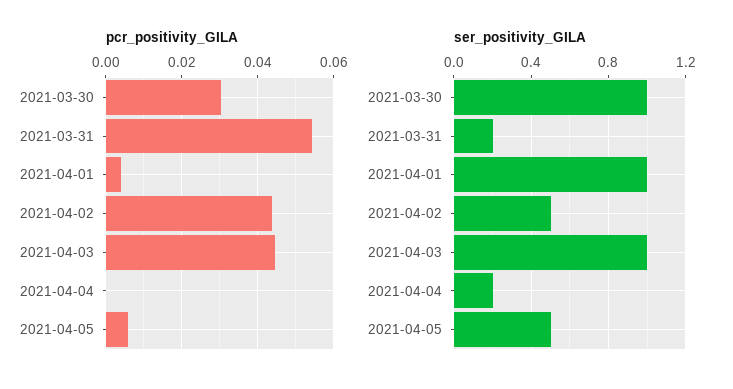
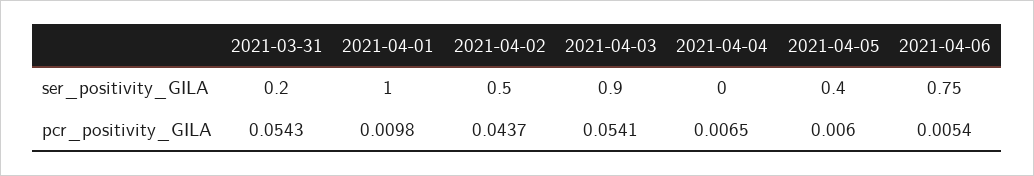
pcr_positivity_GILA, 2021-03-30: 0.03 -> none
pcr_positivity_GILA, 2021-04-01: 0.004 -> 0.0098
pcr_positivity_GILA, 2021-04-03: 0.044 -> 0.0541
pcr_positivity_GILA, 2021-04-04: 0 -> 0.0065
ser_positivity_GILA, 2021-03-30: 1 -> none
ser_positivity_GILA, 2021-04-03: 1 -> 0.9
ser_positivity_GILA, 2021-04-04: 0.2 -> 0
ser_positivity_GILA, 2021-04-05: 0.5 -> 0.4
ser_positivity_GILA, 2021-04-06: none -> 0.75
pcr_positivity_GILA, 2021-04-06: none -> 0.0054

